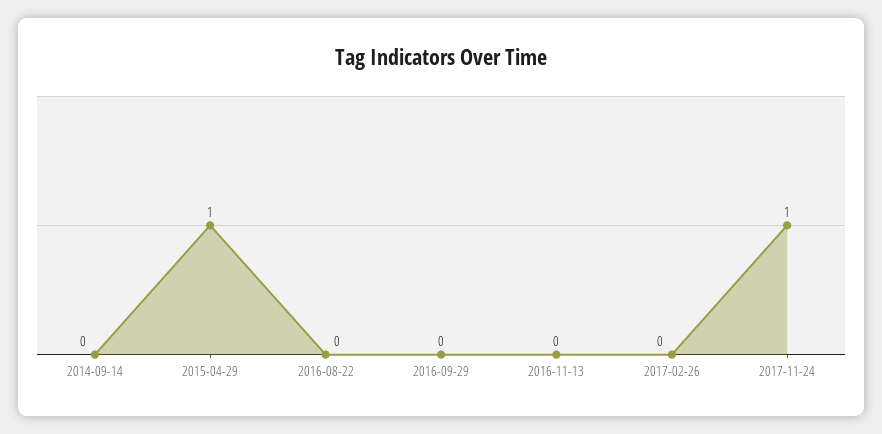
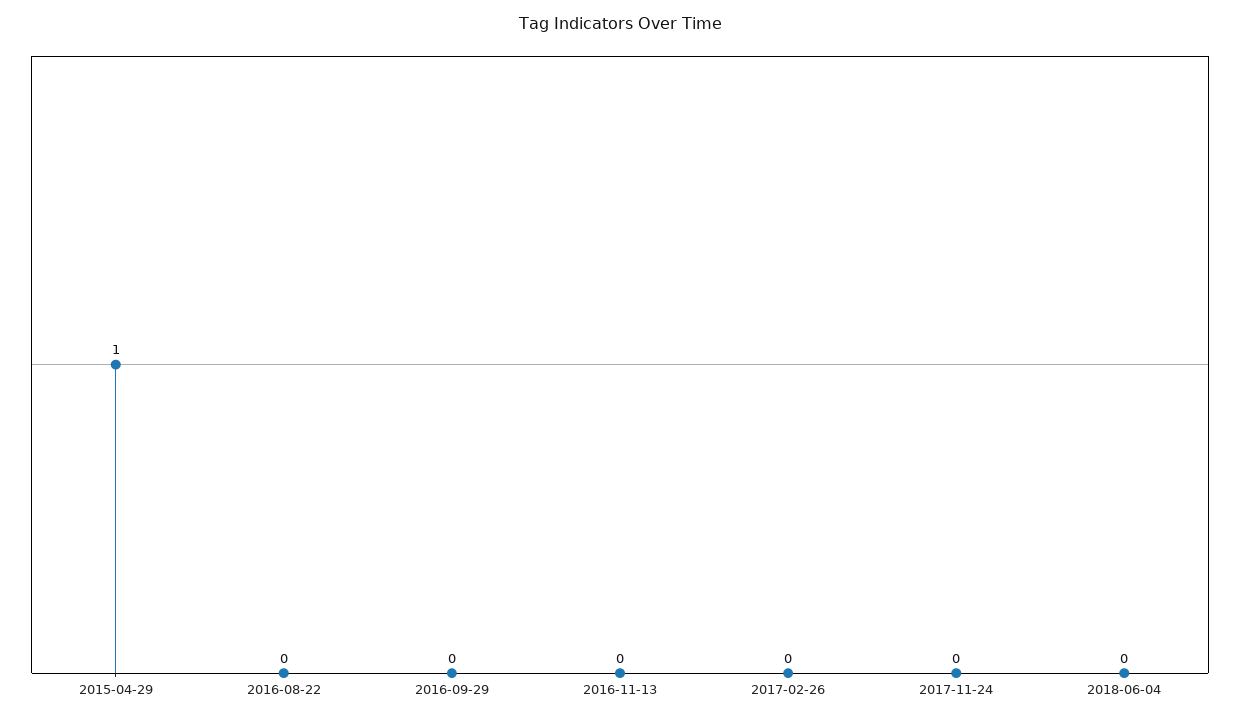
2014-09-14: 0 -> none
2017-11-24: 1 -> 0
2018-06-04: none -> 0

